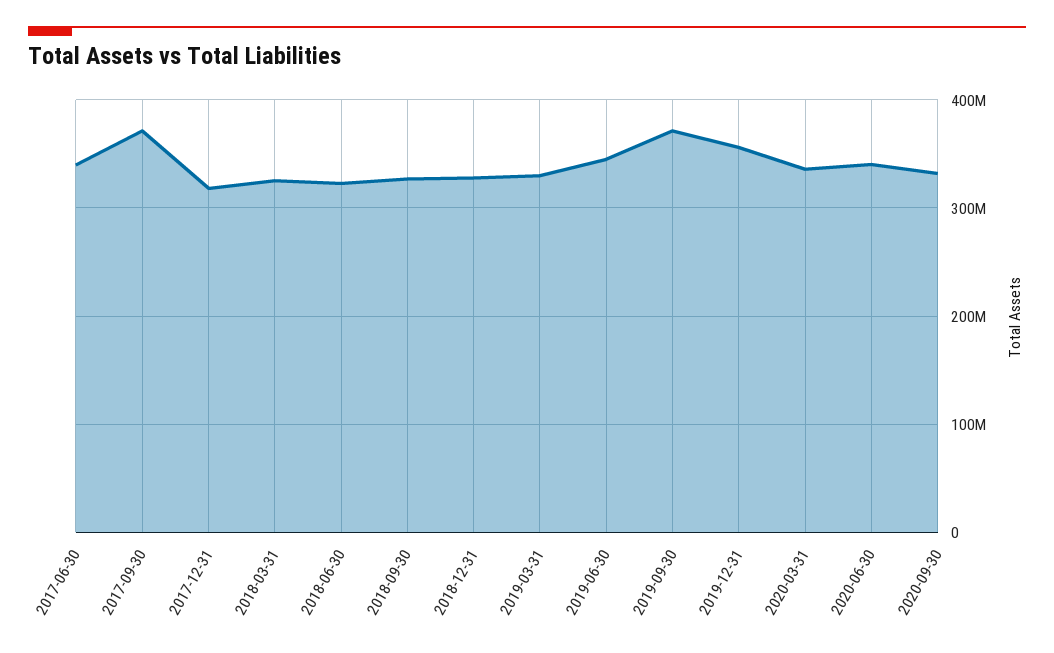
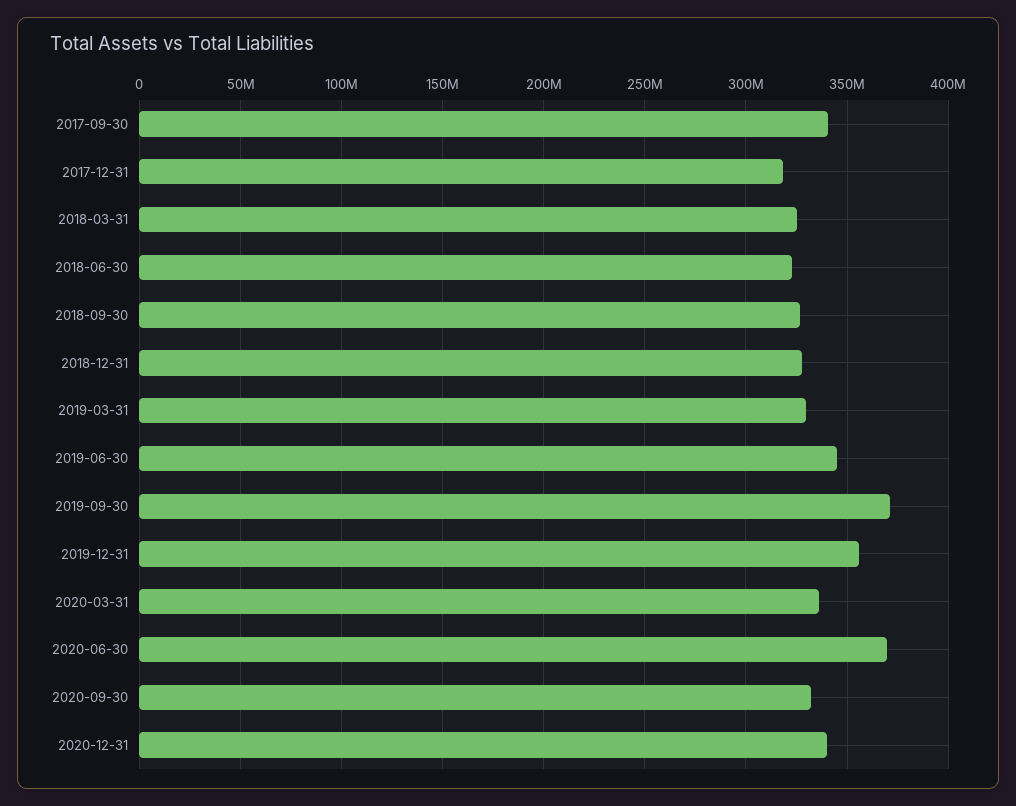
2017-06-30: 340000000 -> none
2017-09-30: 370000000 -> 340000000
2020-06-30: 340000000 -> 370000000
2020-12-31: none -> 340000000

